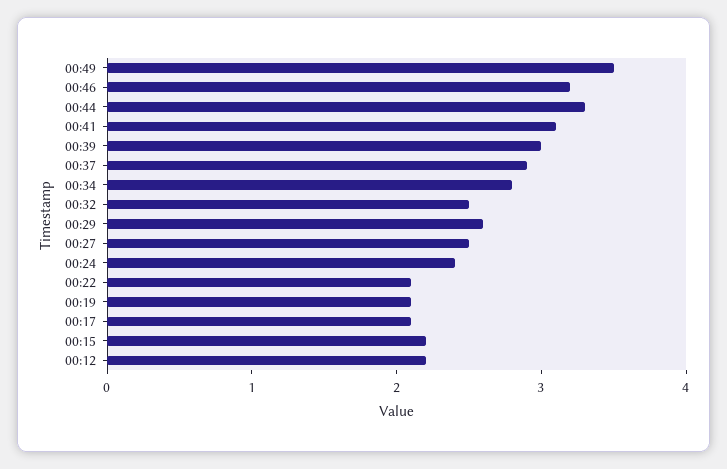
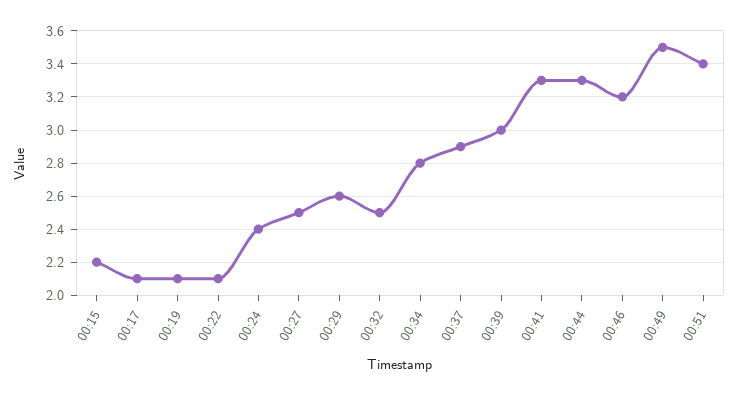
00:41: 3.1 -> 3.3
00:12: 2.2 -> none
00:51: none -> 3.4

